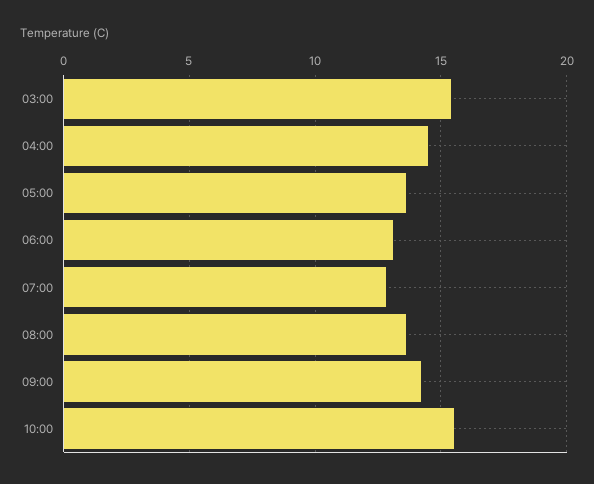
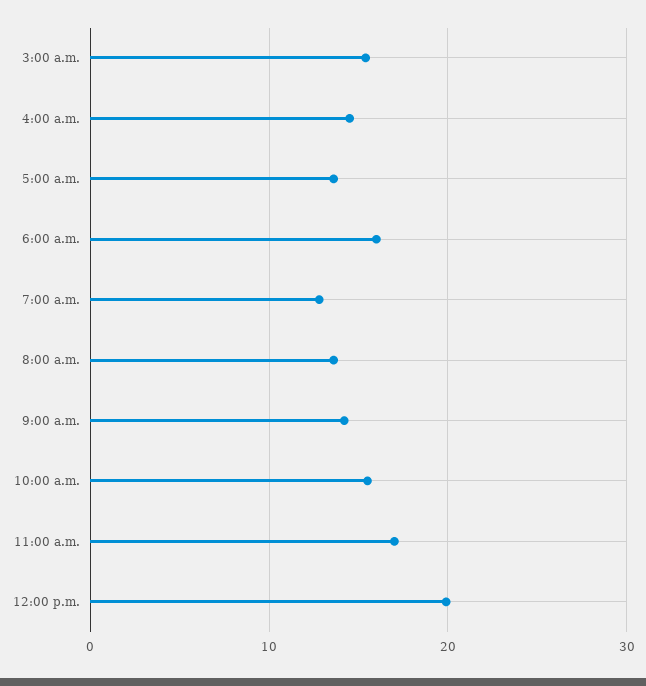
06:00: 13 -> 16
11:00 a.m.: none -> 17
12:00 p.m.: none -> 20

